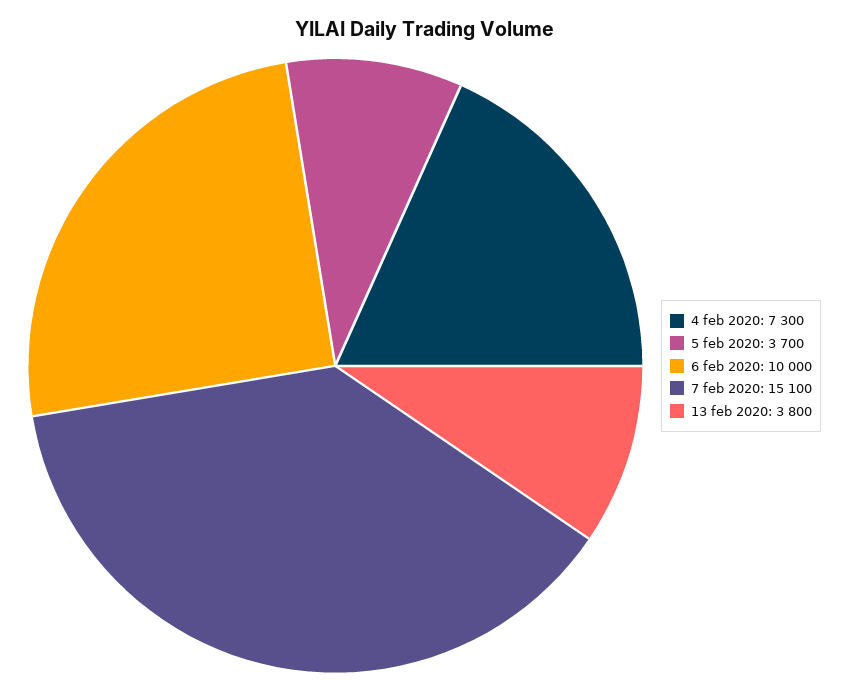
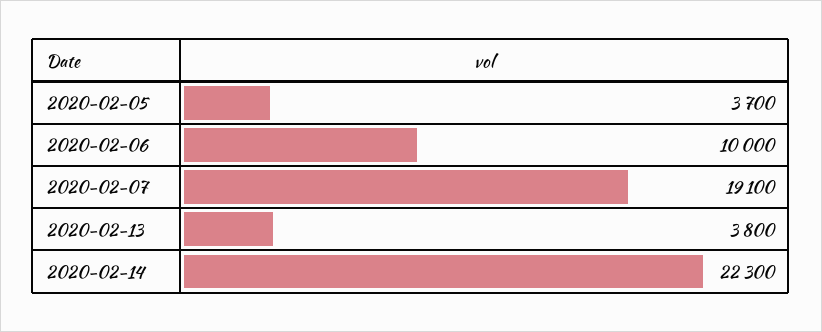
4 feb 2020: 7300 -> none
7 feb 2020: 15100 -> 19100
2020-02-14: none -> 22300

